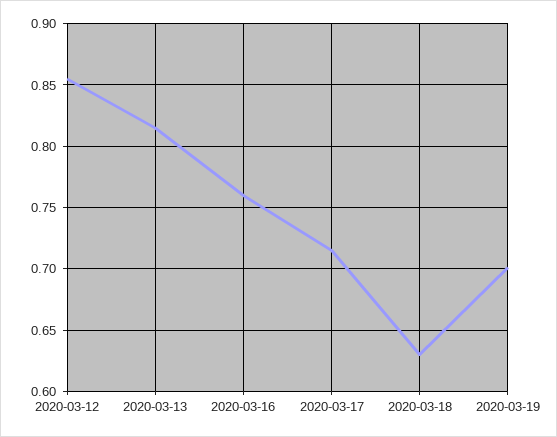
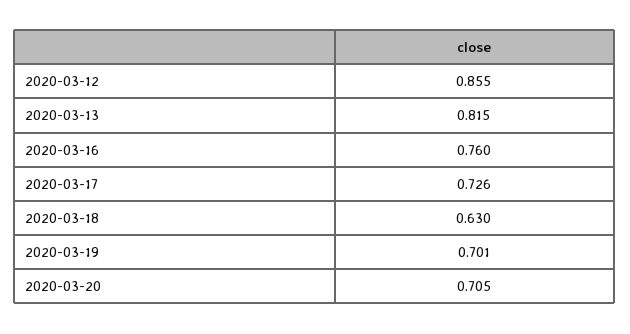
2020-03-17: 0.715 -> 0.726
2020-03-20: none -> 0.705

